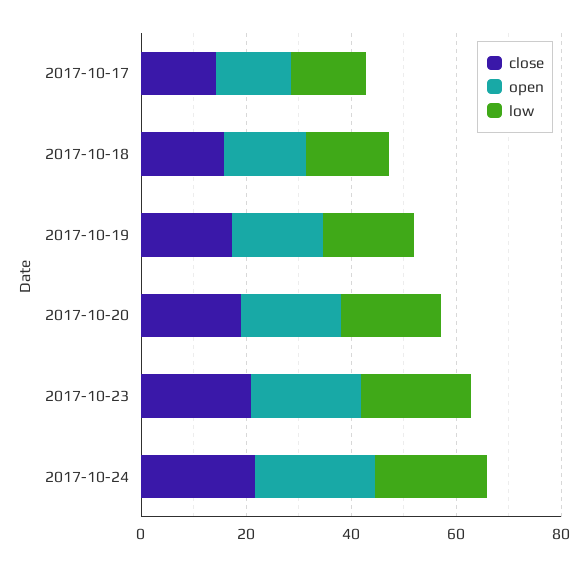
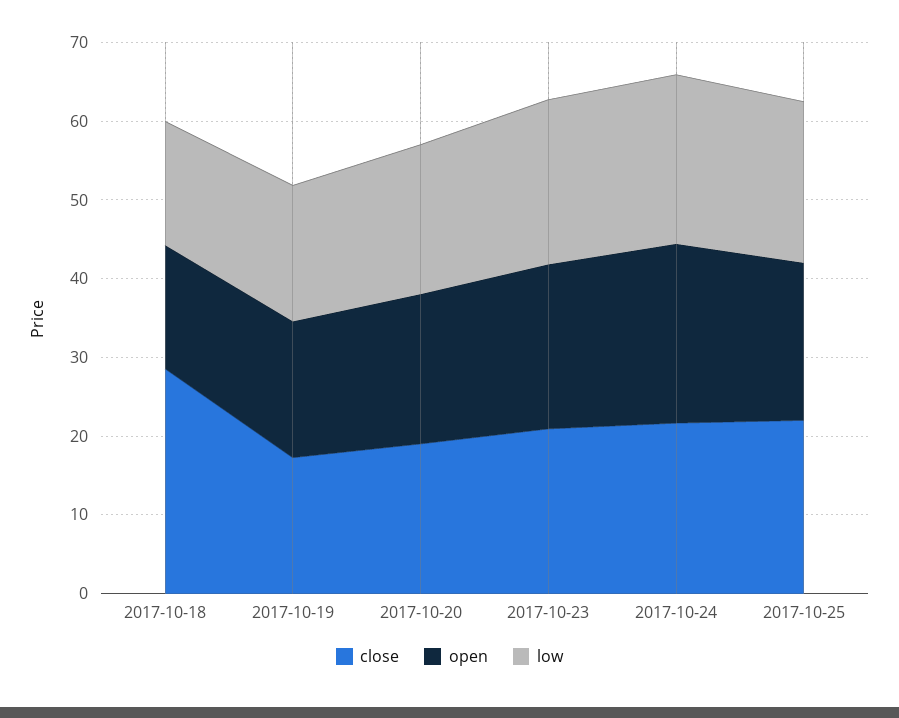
close, 2017-10-17: 15 -> none
open, 2017-10-17: 15 -> none
low, 2017-10-17: 15 -> none
close, 2017-10-18: 15 -> 28
close, 2017-10-25: none -> 22
open, 2017-10-25: none -> 20
low, 2017-10-25: none -> 20

